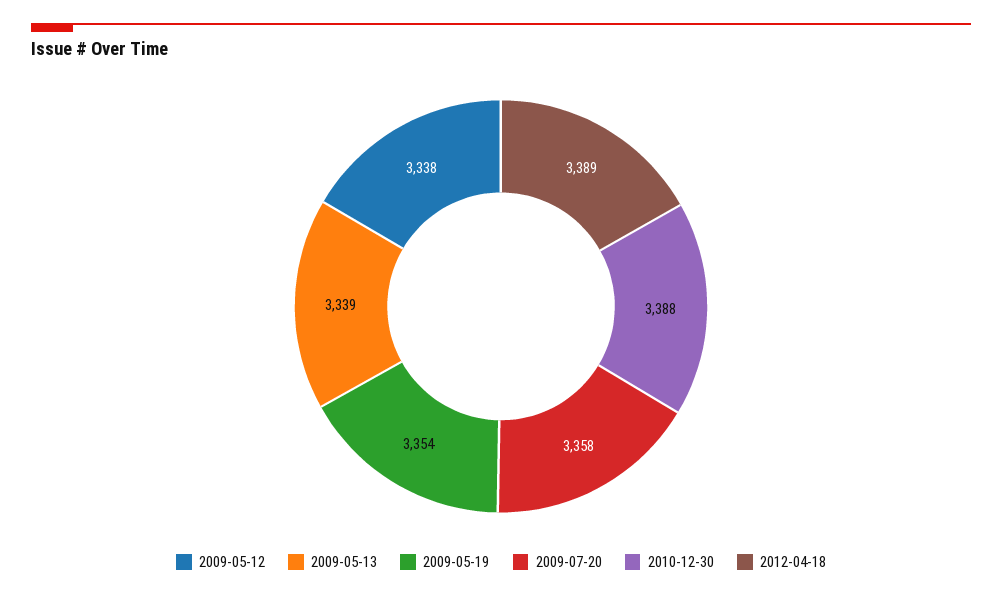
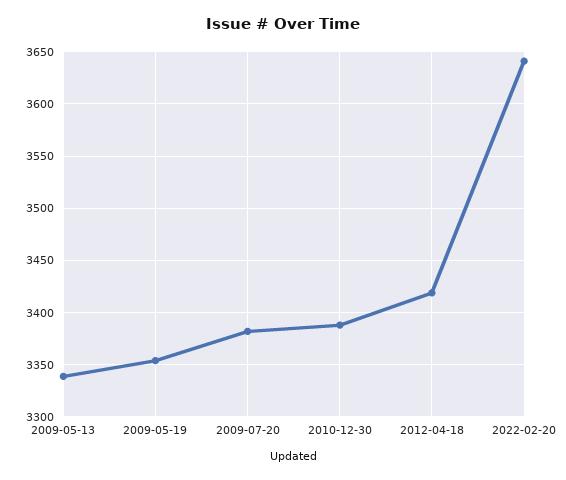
2009-05-12: 3338 -> none
2009-07-20: 3358 -> 3380
2012-04-18: 3389 -> 3420
2022-02-20: none -> 3640

